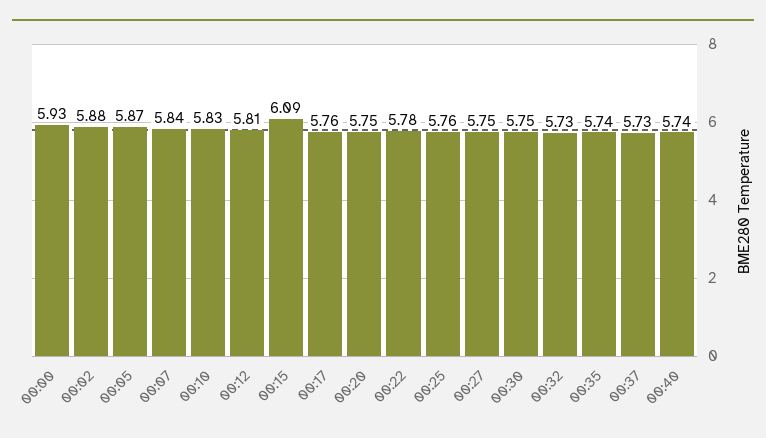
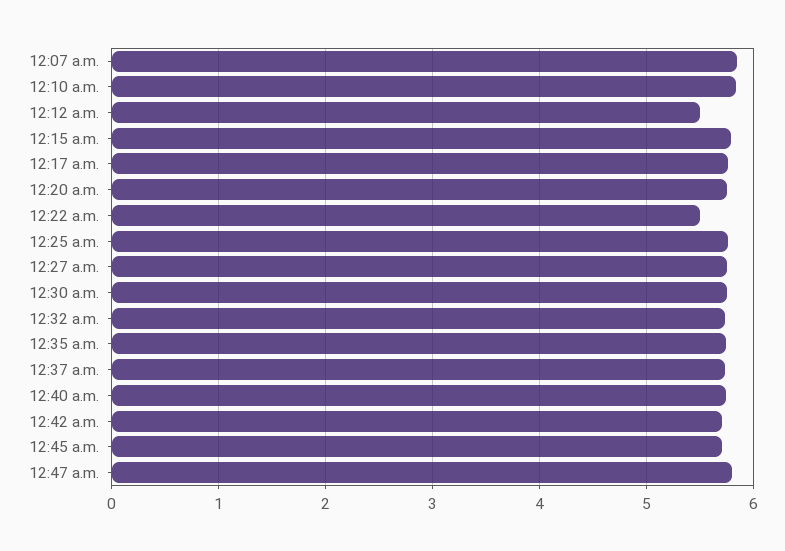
00:00: 5.93 -> none
00:02: 5.88 -> none
00:05: 5.87 -> none
00:12: 5.81 -> 5.5
00:15: 6.09 -> 5.8
00:22: 5.78 -> 5.5
12:42 a.m.: none -> 5.7
12:45 a.m.: none -> 5.7
12:47 a.m.: none -> 5.8

